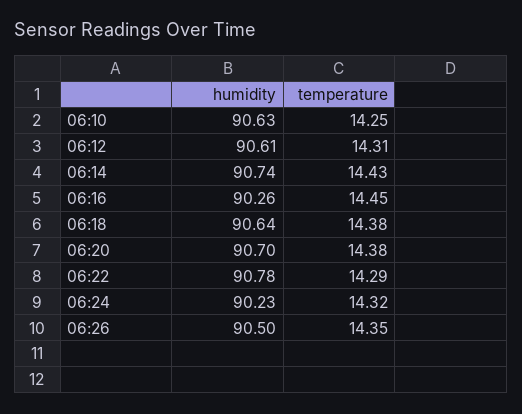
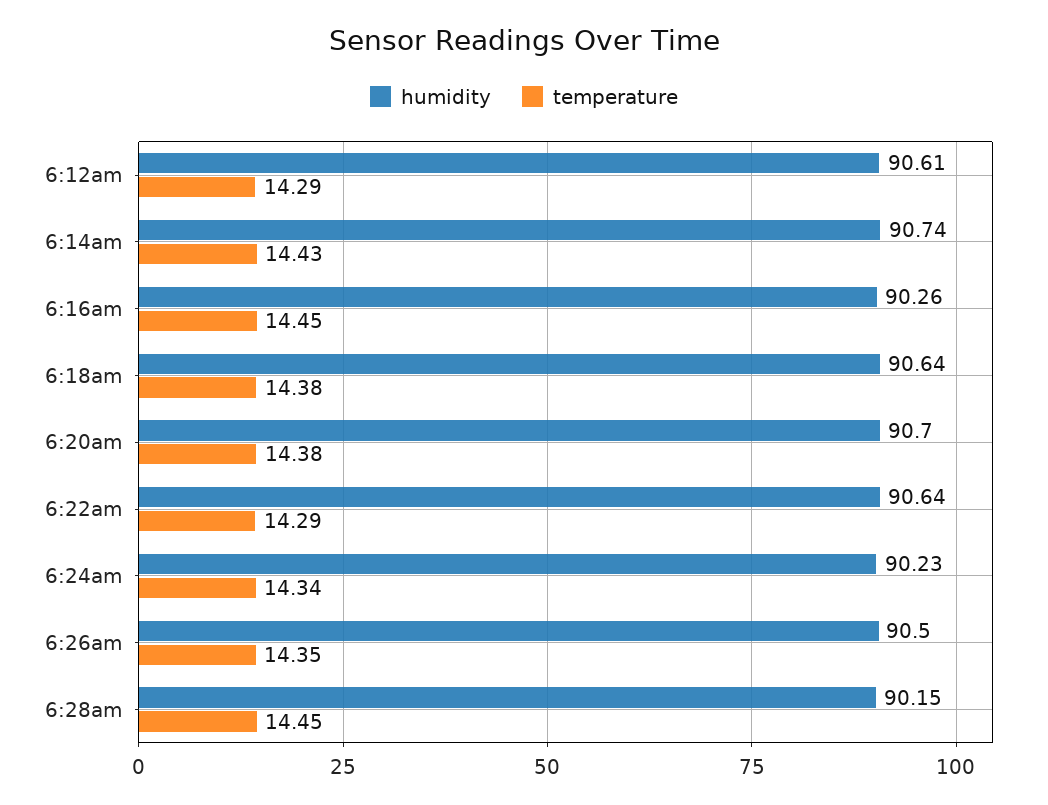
humidity, 06:10: 90.63 -> none
temperature, 06:10: 14.25 -> none
temperature, 06:12: 14.31 -> 14.29
humidity, 06:22: 90.78 -> 90.64
temperature, 06:24: 14.32 -> 14.34
humidity, 6:28am: none -> 90.15
temperature, 6:28am: none -> 14.45

